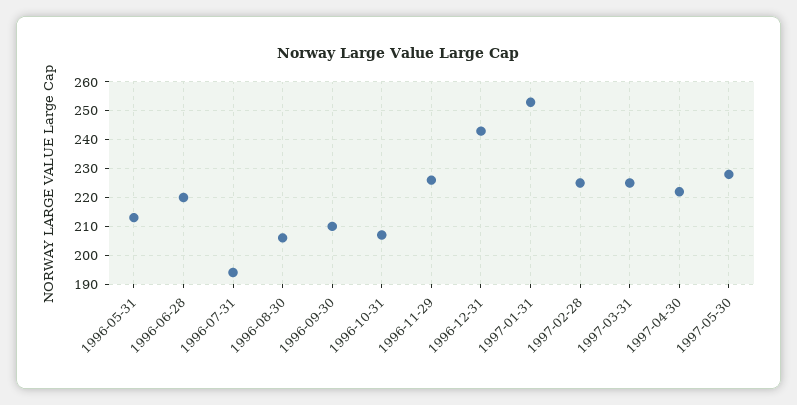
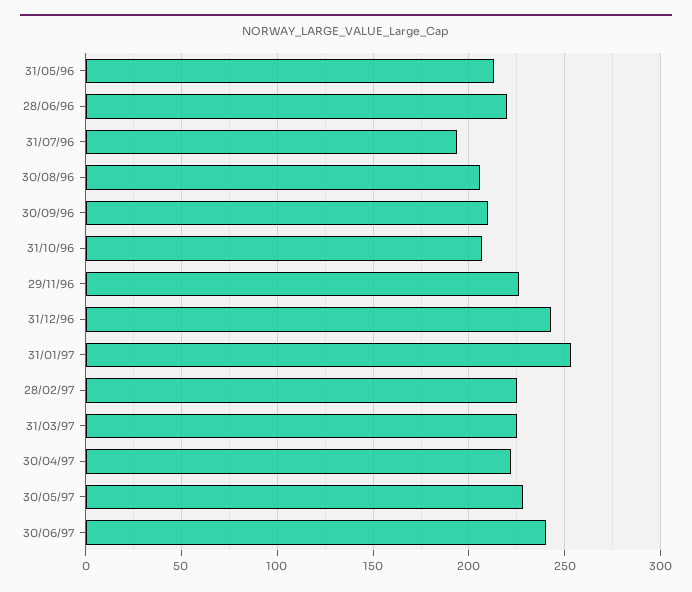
30/06/97: none -> 240

